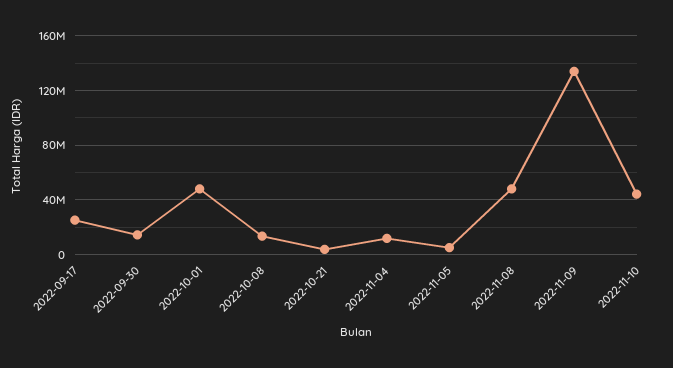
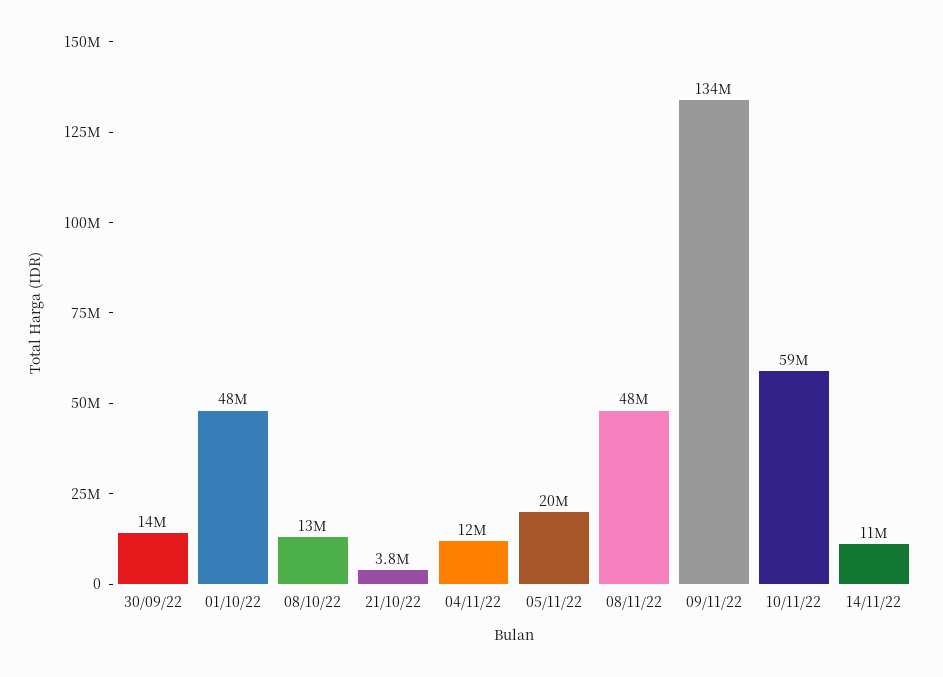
2022-09-17: 25000000 -> none
2022-11-05: 5000000 -> 20000000
2022-11-10: 45000000 -> 59000000
14/11/22: none -> 11000000

